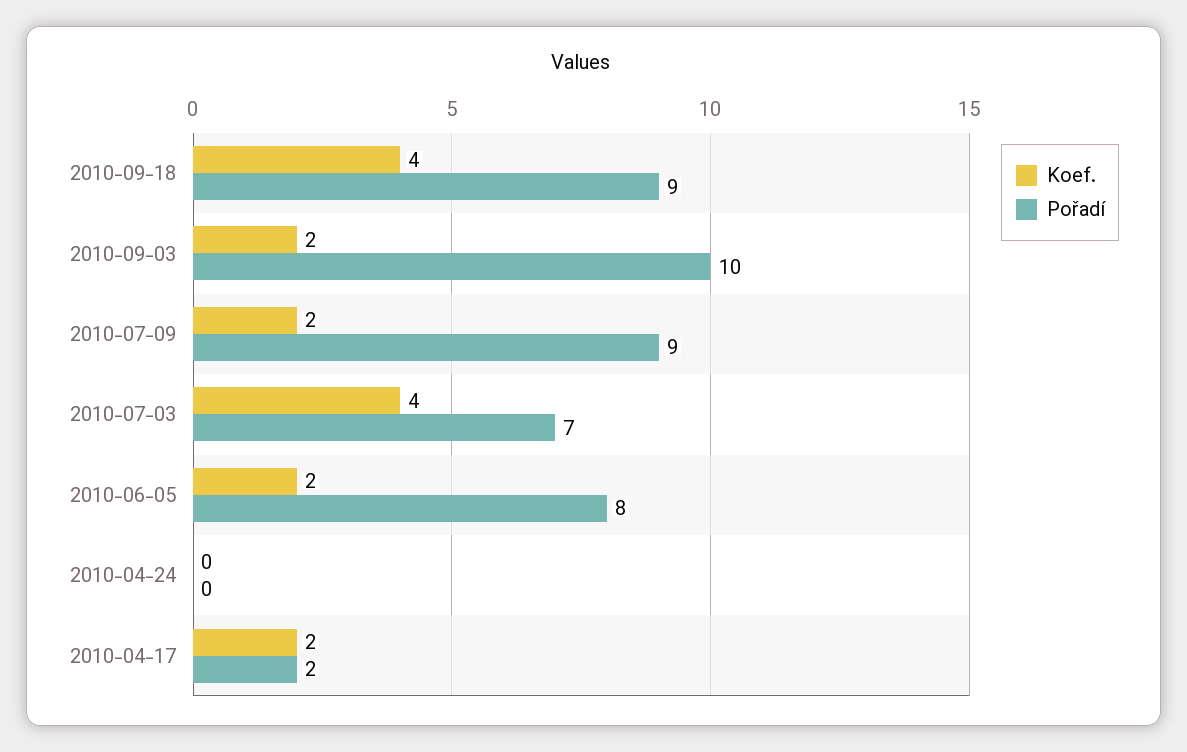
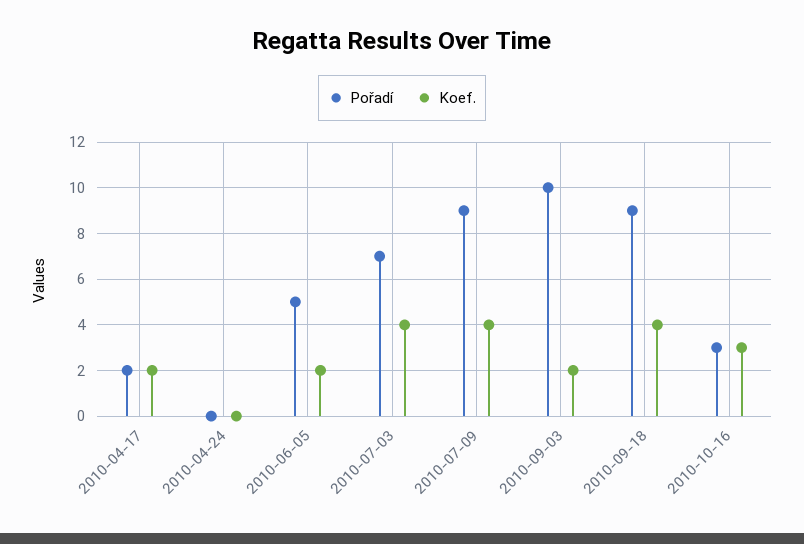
Koef., 2010-07-09: 2 -> 4
Pořadí, 2010-06-05: 8 -> 5
Pořadí, 2010-10-16: none -> 3
Koef., 2010-10-16: none -> 3

